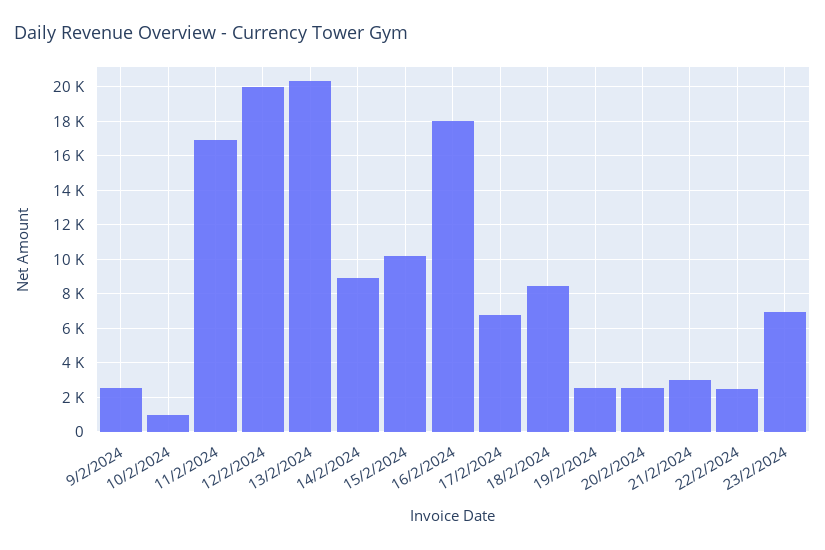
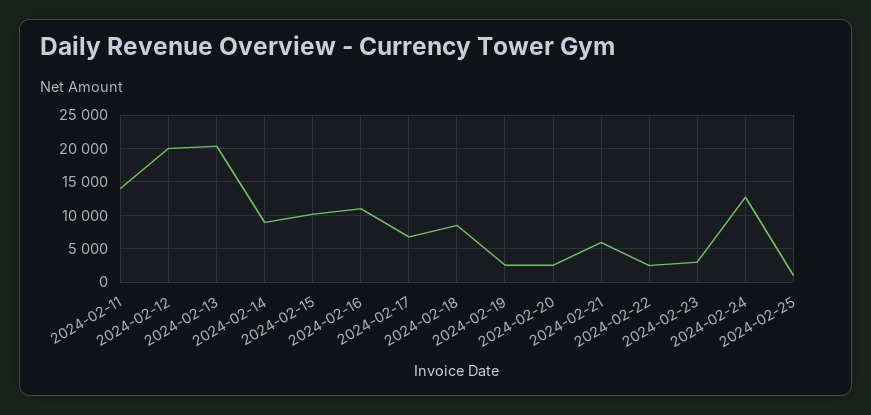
9/2/2024: 2500 -> none
10/2/2024: 1000 -> none
11/2/2024: 17000 -> 14000
16/2/2024: 18000 -> 11000
21/2/2024: 3000 -> 6000
23/2/2024: 7000 -> 3000
2024-02-24: none -> 13000
2024-02-25: none -> 1000

